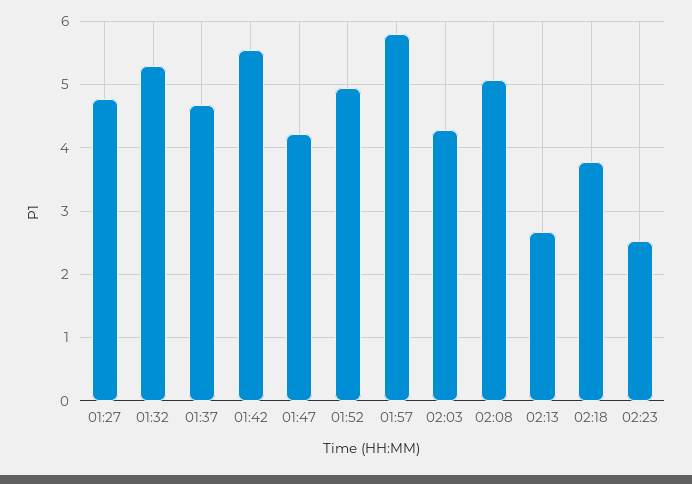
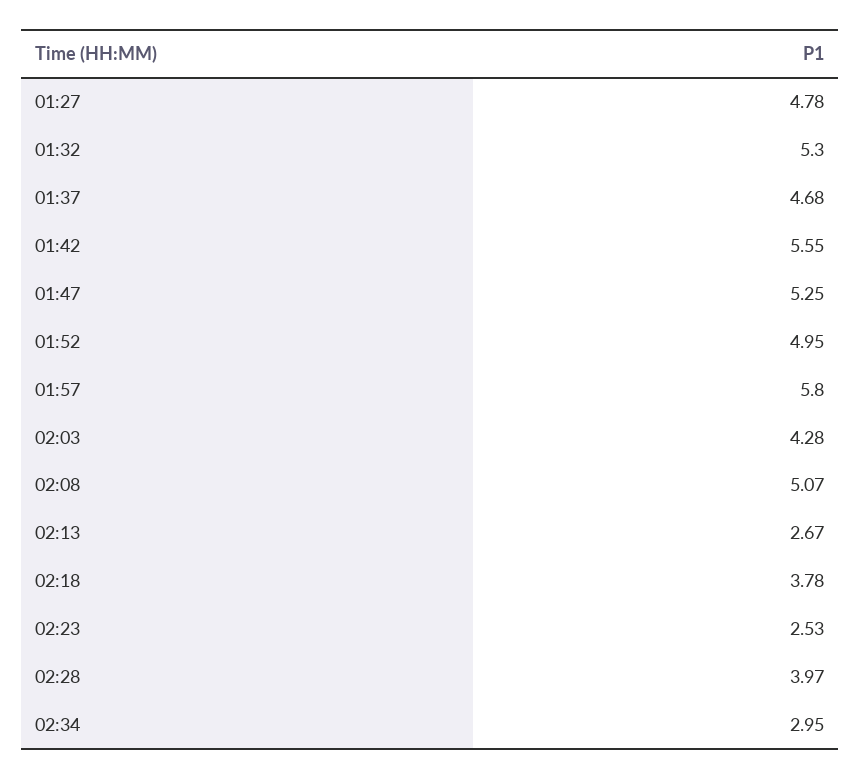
01:47: 4.2 -> 5.25
02:28: none -> 3.97
02:34: none -> 2.95

